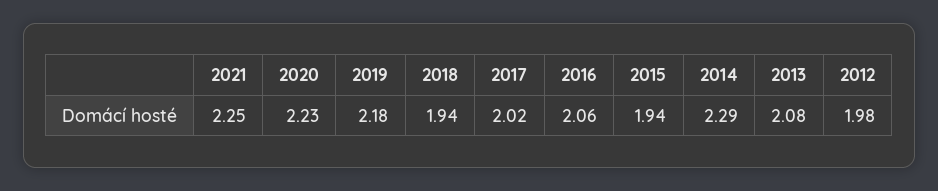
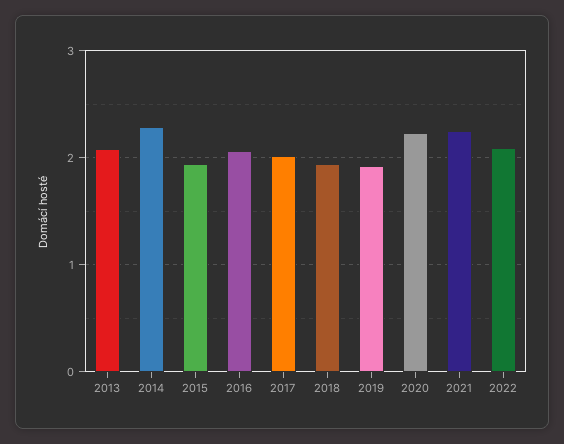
2019: 2.18 -> 1.9
2012: 1.98 -> none
2022: none -> 2.1

